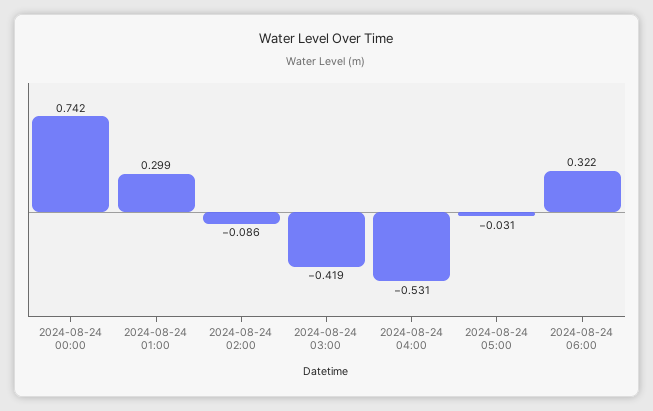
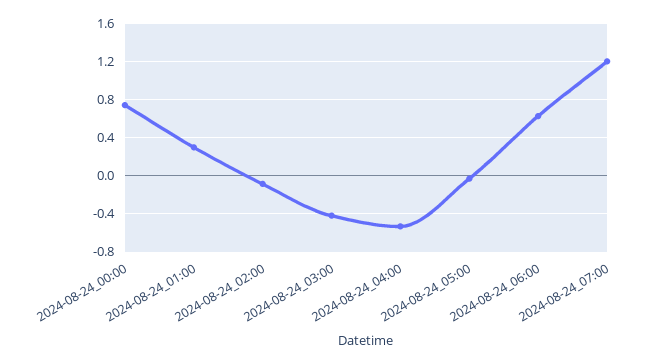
2024-08-24 06:00: 0.322 -> 0.6
2024-08-24_07:00: none -> 1.2

